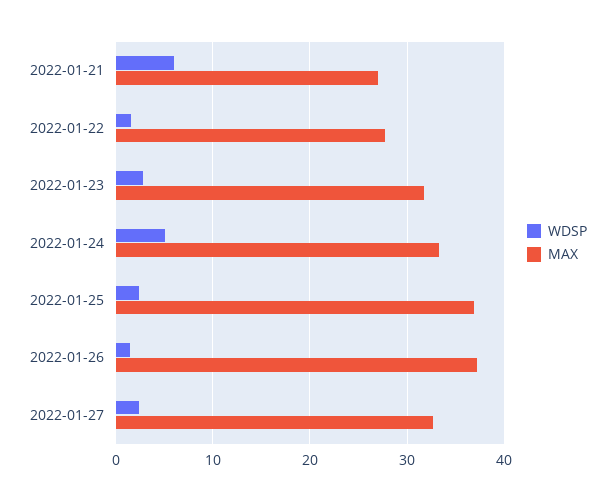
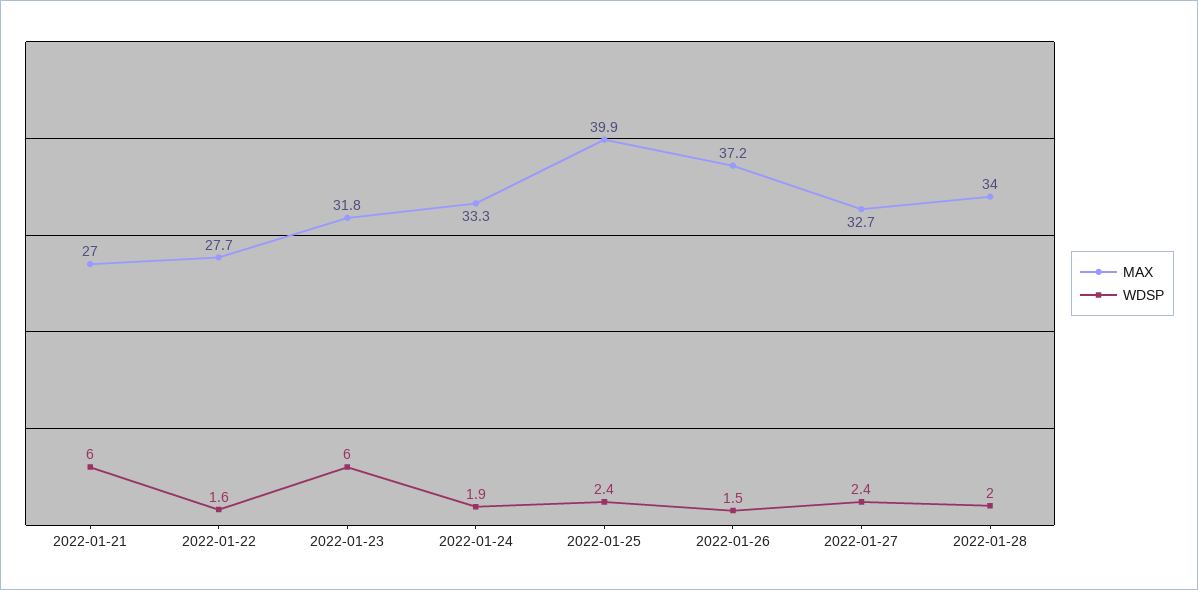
WDSP, 2022-01-23: 3 -> 6
WDSP, 2022-01-24: 5 -> 1.9
MAX, 2022-01-25: 37 -> 39.9
MAX, 2022-01-28: none -> 34
WDSP, 2022-01-28: none -> 2

